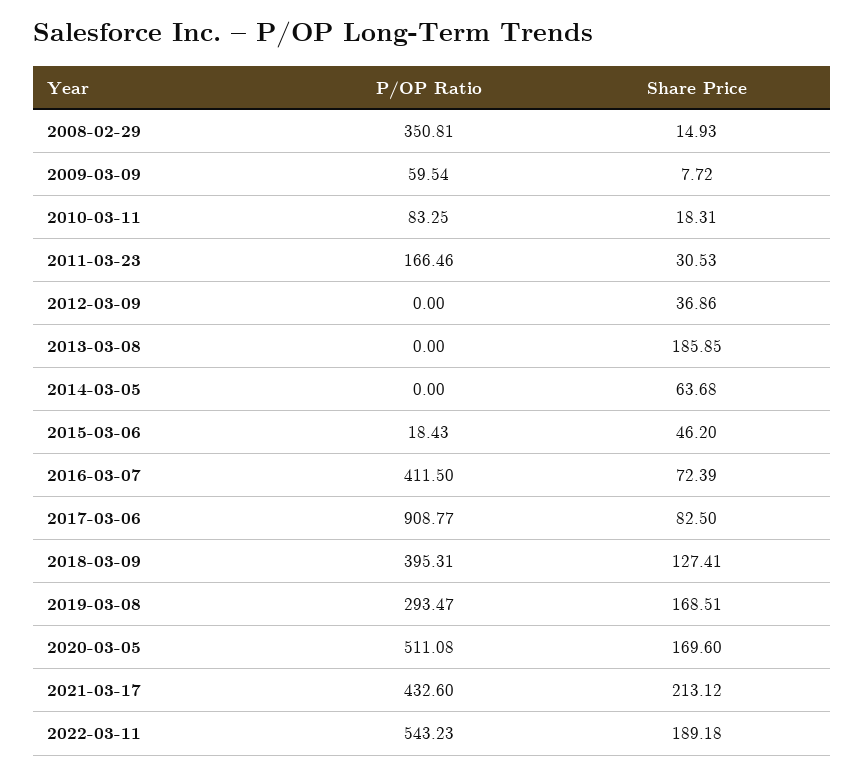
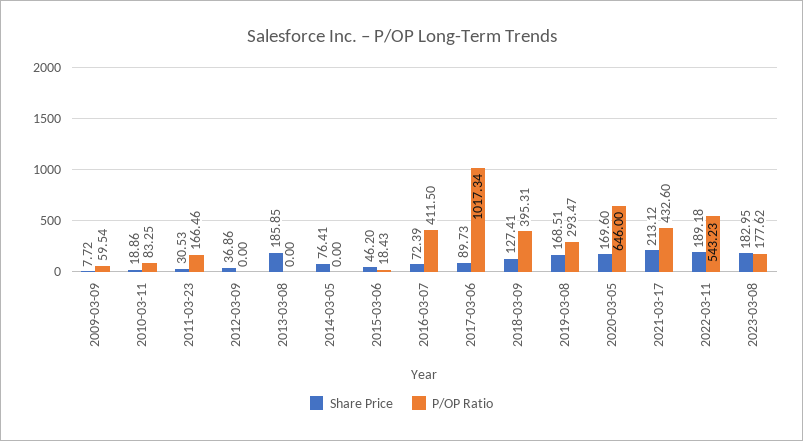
P/OP Ratio, 2008-02-29: 350.81 -> none
Share Price, 2008-02-29: 14.93 -> none
Share Price, 2010-03-11: 18.31 -> 18.86
Share Price, 2014-03-05: 63.68 -> 76.41
P/OP Ratio, 2017-03-06: 908.77 -> 1017.34
Share Price, 2017-03-06: 82.5 -> 89.73
P/OP Ratio, 2020-03-05: 511.08 -> 646
Share Price, 2023-03-08: none -> 182.95
P/OP Ratio, 2023-03-08: none -> 177.62

